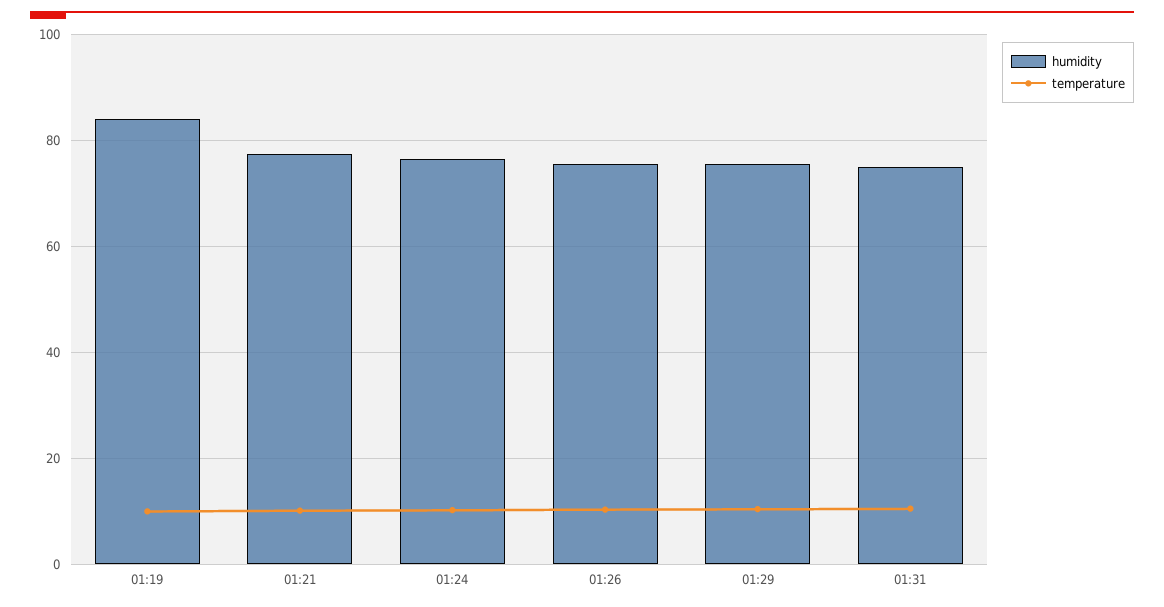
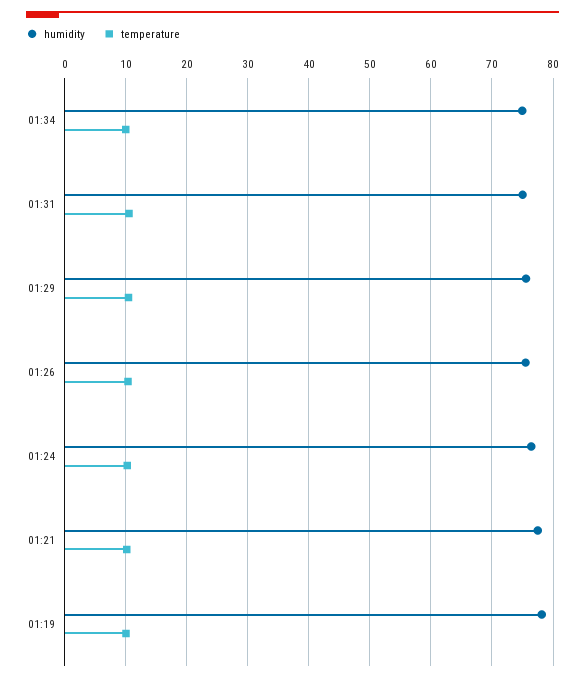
humidity, 01:19: 84 -> 78
humidity, 01:34: none -> 75
temperature, 01:34: none -> 10

